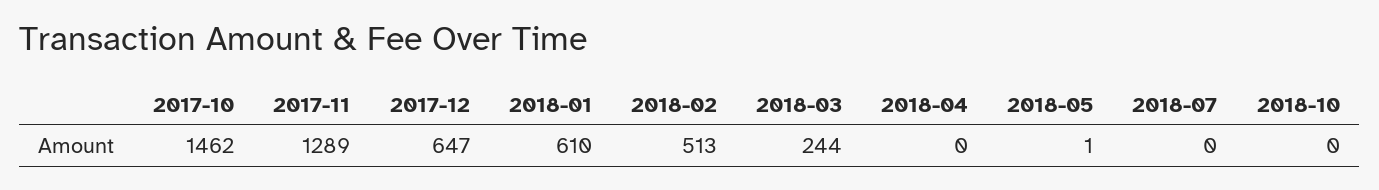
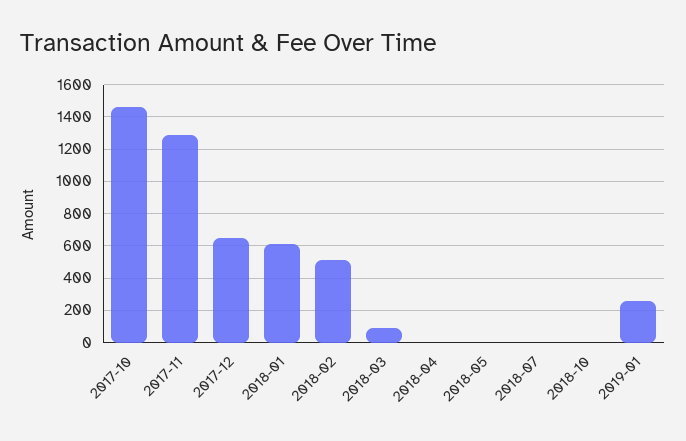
2018-03: 244 -> 100
2019-01: none -> 250

